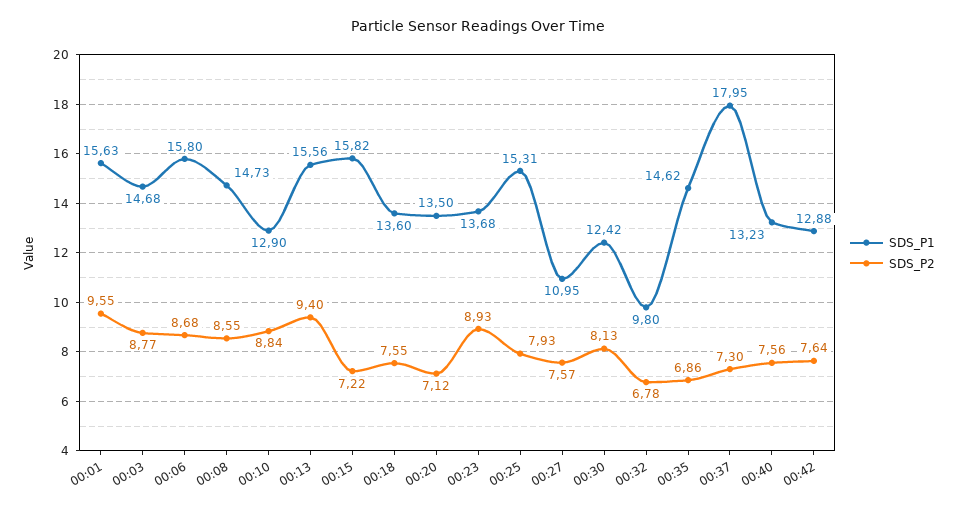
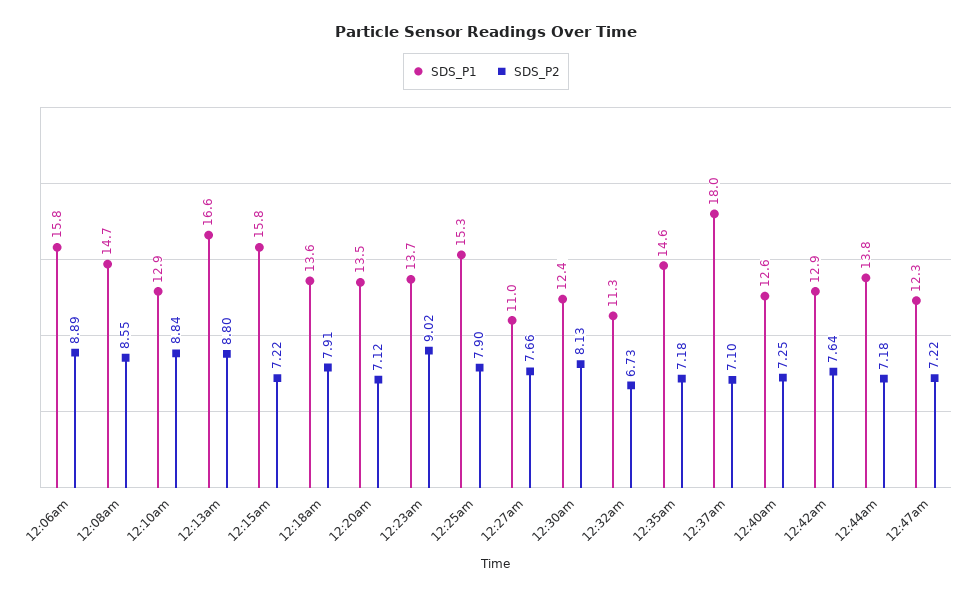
SDS_P1, 00:01: 15.63 -> none
SDS_P2, 00:01: 9.55 -> none
SDS_P1, 00:03: 14.68 -> none
SDS_P2, 00:03: 8.77 -> none
SDS_P2, 00:06: 8.68 -> 8.89
SDS_P1, 00:13: 15.56 -> 16.6
SDS_P2, 00:13: 9.4 -> 8.8
SDS_P2, 00:18: 7.55 -> 7.91
SDS_P2, 00:23: 8.93 -> 9.02
SDS_P2, 00:25: 7.93 -> 7.9
SDS_P2, 00:27: 7.57 -> 7.66
SDS_P1, 00:32: 9.8 -> 11.3
SDS_P2, 00:32: 6.78 -> 6.73
SDS_P2, 00:35: 6.86 -> 7.18
SDS_P2, 00:37: 7.3 -> 7.1
SDS_P1, 00:40: 13.23 -> 12.6
SDS_P2, 00:40: 7.56 -> 7.25
SDS_P1, 12:44am: none -> 13.8
SDS_P2, 12:44am: none -> 7.18
SDS_P1, 12:47am: none -> 12.3
SDS_P2, 12:47am: none -> 7.22

